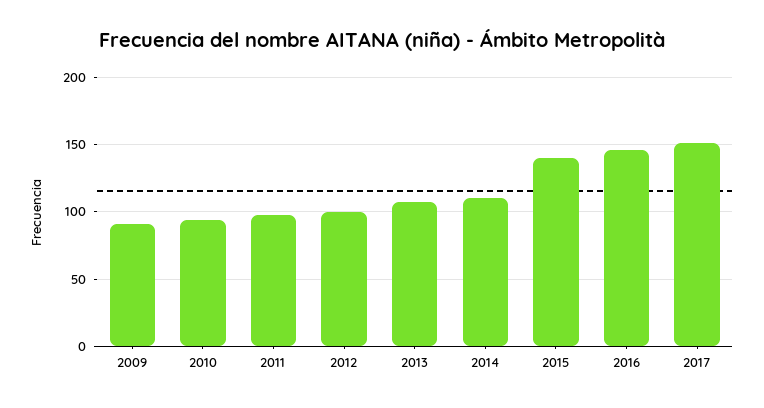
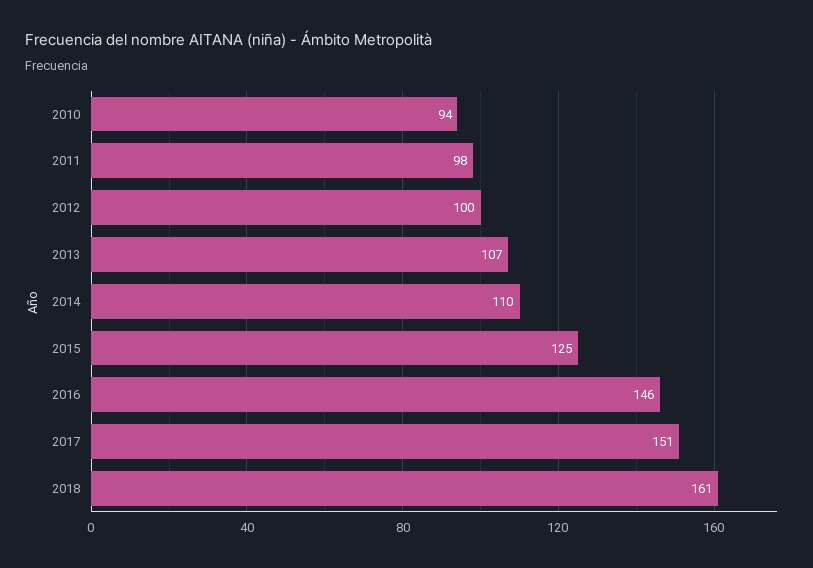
2009: 90 -> none
2015: 140 -> 125
2018: none -> 161

